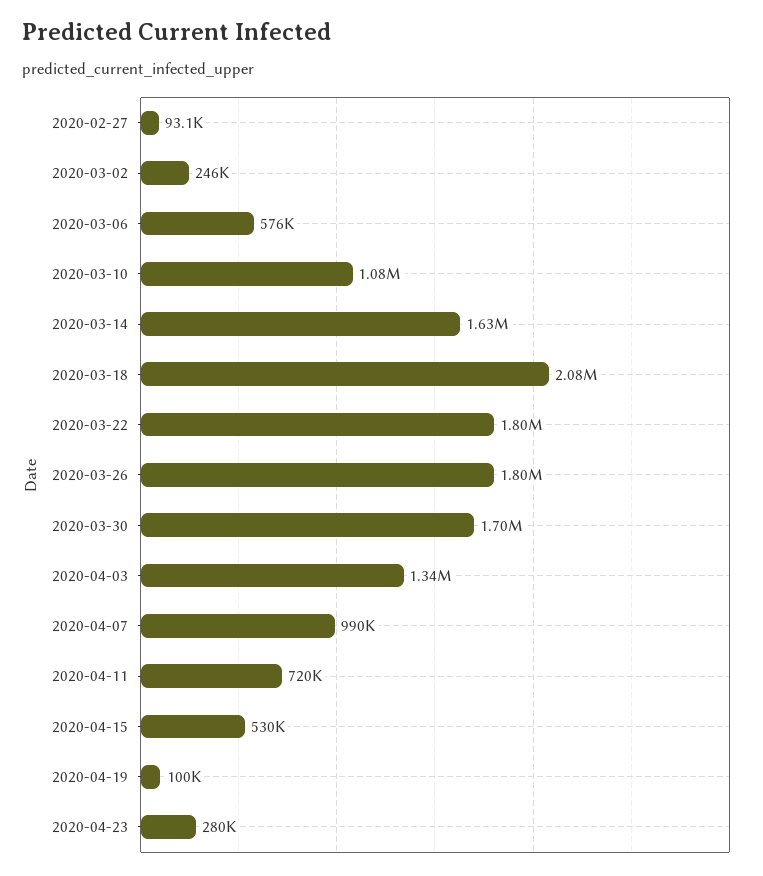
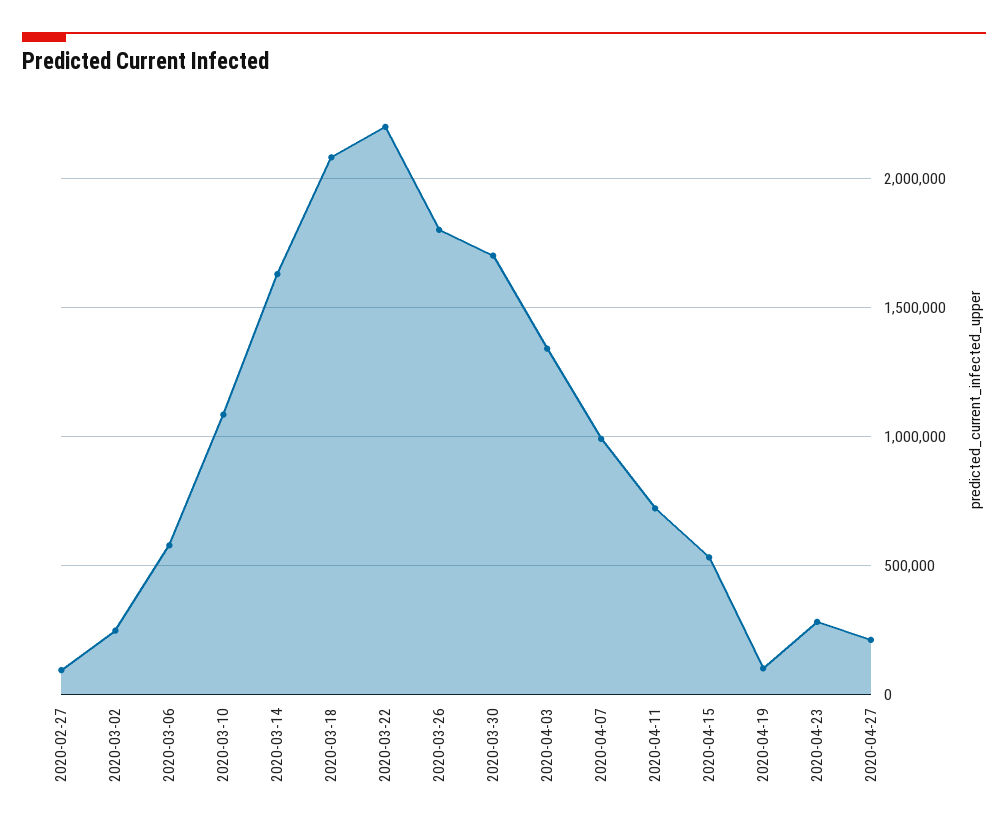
2020-03-22: 1800000 -> 2200000
2020-04-27: none -> 200000

